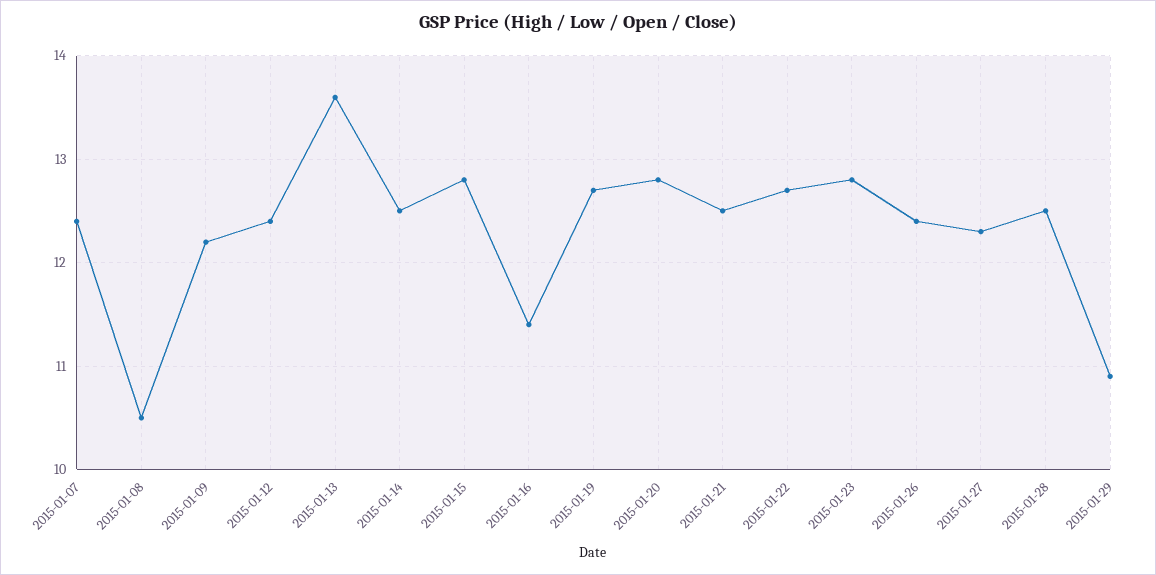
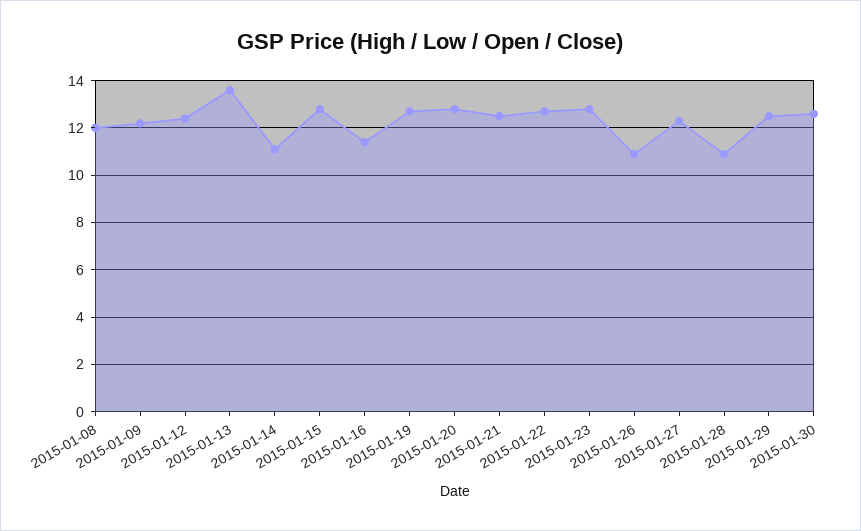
2015-01-07: 12.4 -> none
2015-01-08: 10.5 -> 12
2015-01-14: 12.5 -> 11
2015-01-26: 12.4 -> 11
2015-01-28: 12.5 -> 11
2015-01-29: 10.9 -> 12.5
2015-01-30: none -> 12.5

